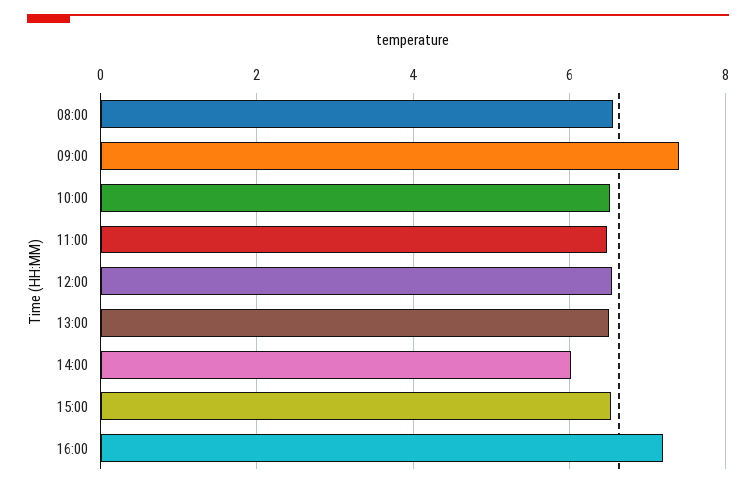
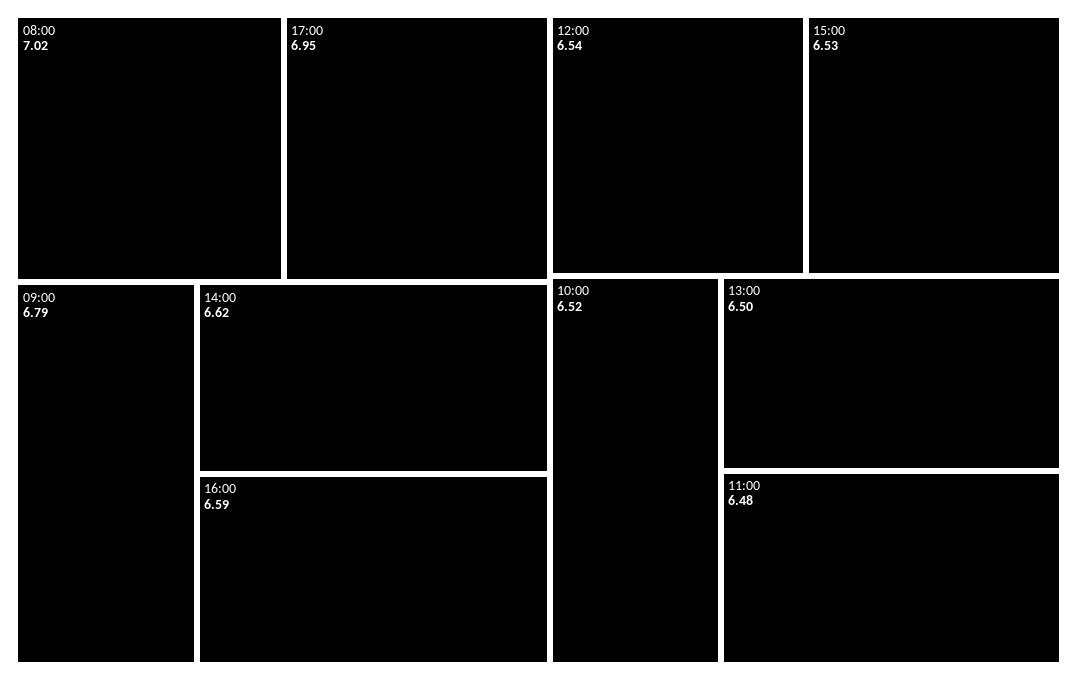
08:00: 6.6 -> 7.02
09:00: 7.4 -> 6.79
14:00: 6 -> 6.62
16:00: 7.2 -> 6.59
17:00: none -> 6.95

